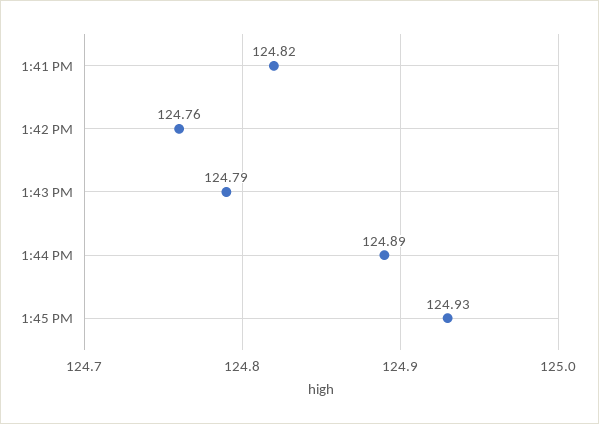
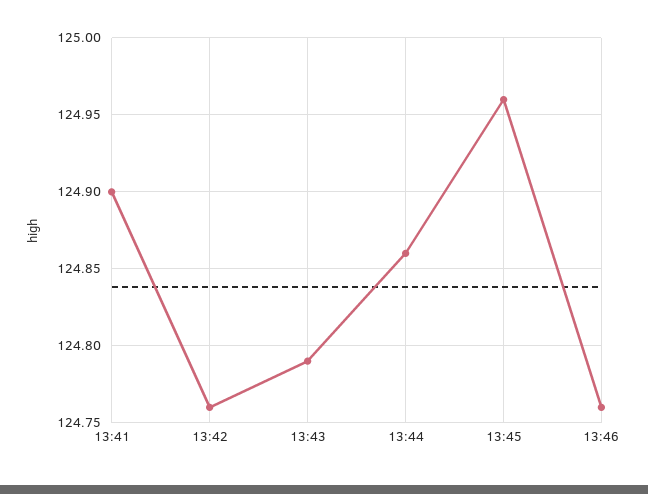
1:41 PM: 124.82 -> 124.9
1:44 PM: 124.89 -> 124.86
1:45 PM: 124.93 -> 124.96
13:46: none -> 124.76

